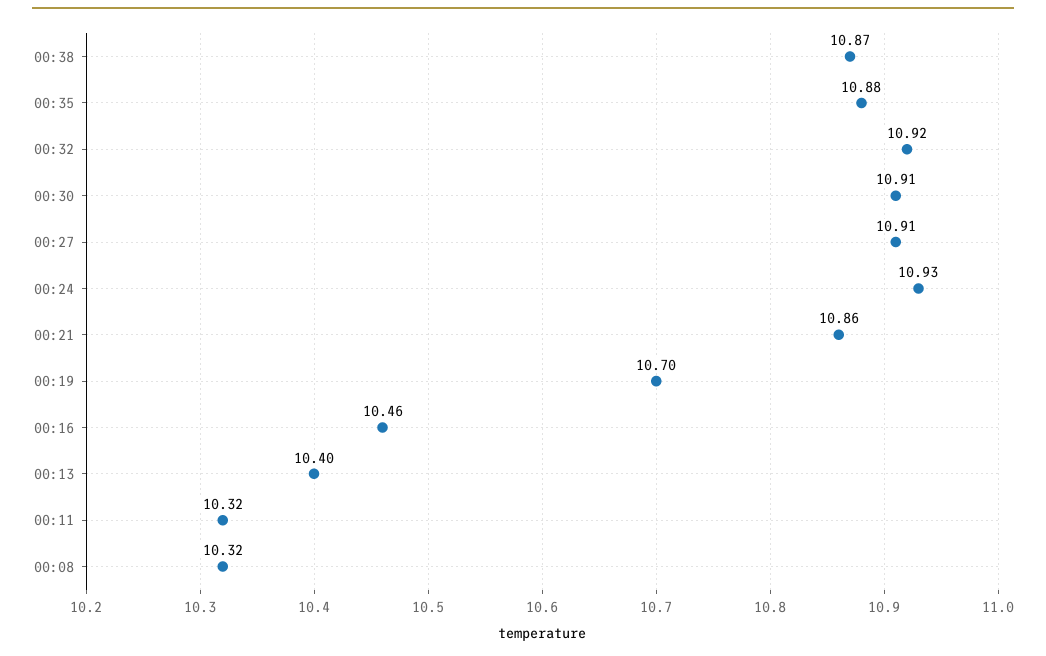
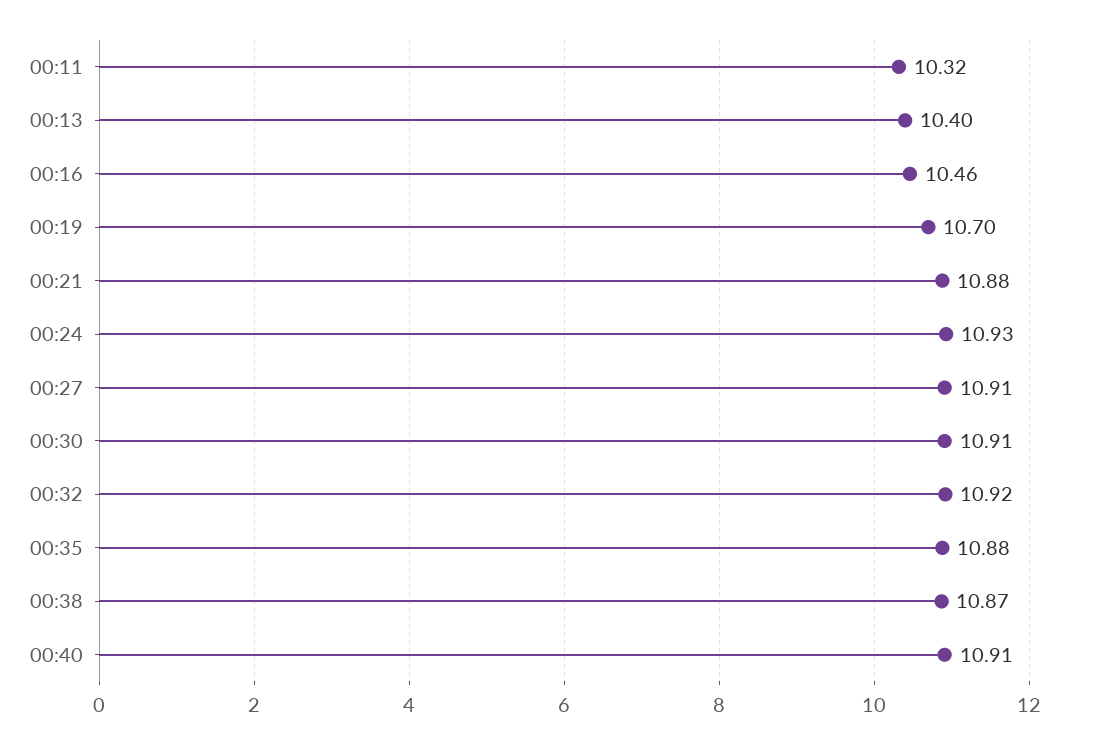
00:21: 10.86 -> 10.88
00:08: 10.32 -> none
00:40: none -> 10.91

